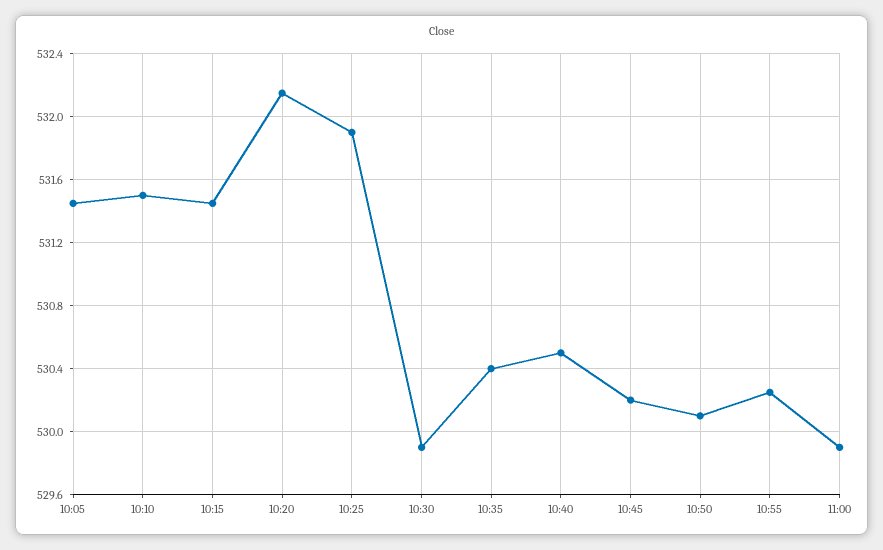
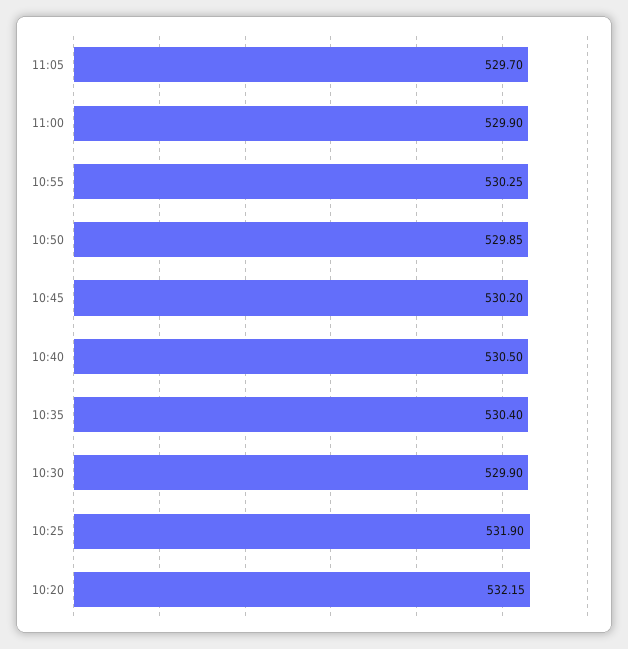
10:05: 531.45 -> none
10:10: 531.5 -> none
10:15: 531.45 -> none
10:50: 530.1 -> 529.85
11:05: none -> 529.7

